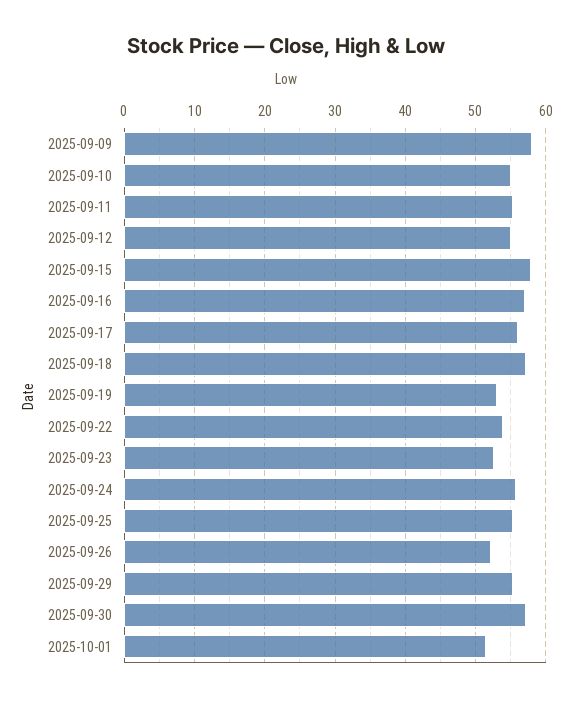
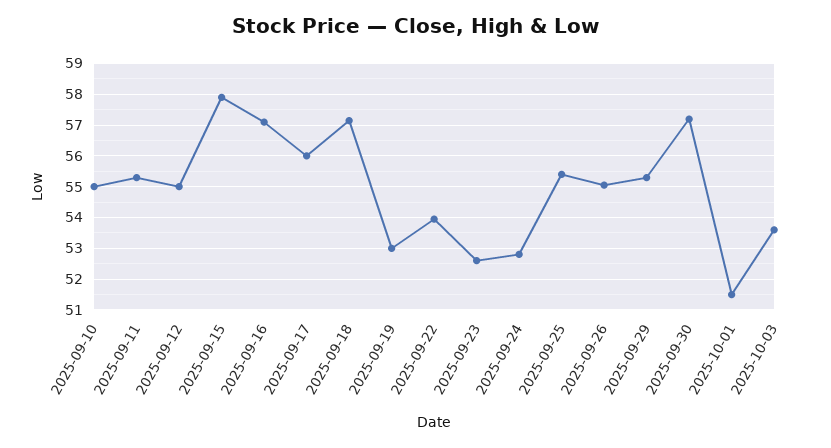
2025-09-09: 58 -> none
2025-09-24: 56 -> 52.8
2025-09-26: 52 -> 55
2025-10-03: none -> 53.6

